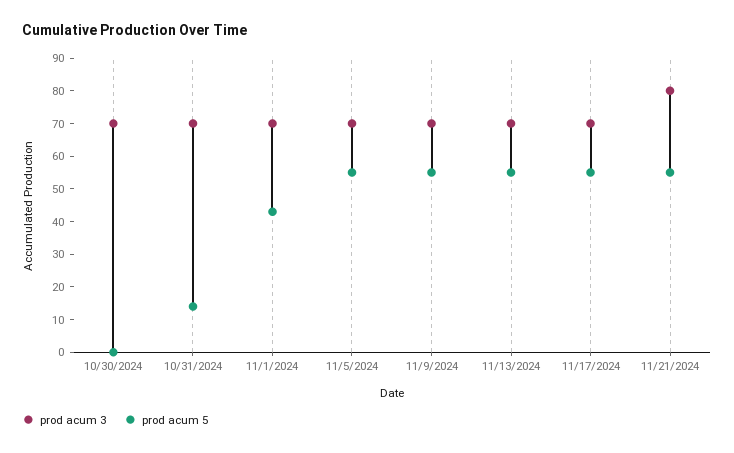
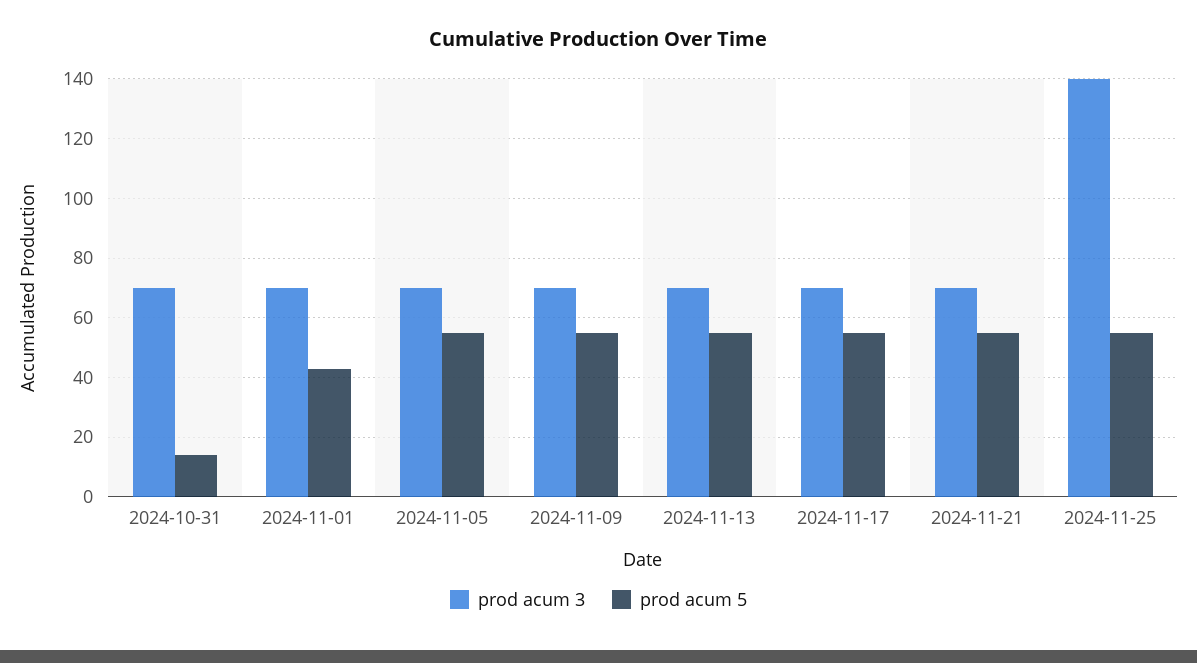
prod acum 3, 10/30/2024: 70 -> none
prod acum 5, 10/30/2024: 0 -> none
prod acum 3, 11/21/2024: 80 -> 70
prod acum 3, 2024-11-25: none -> 140
prod acum 5, 2024-11-25: none -> 55

